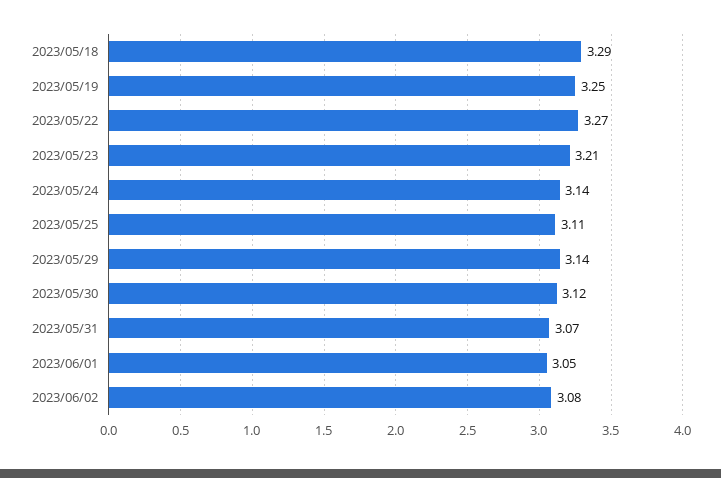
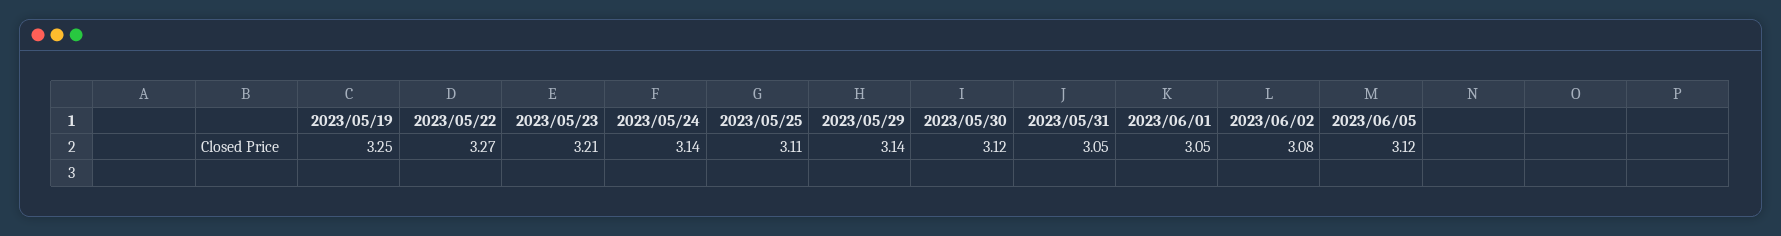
2023/05/18: 3.29 -> none
2023/05/31: 3.07 -> 3.05
2023/06/05: none -> 3.12

